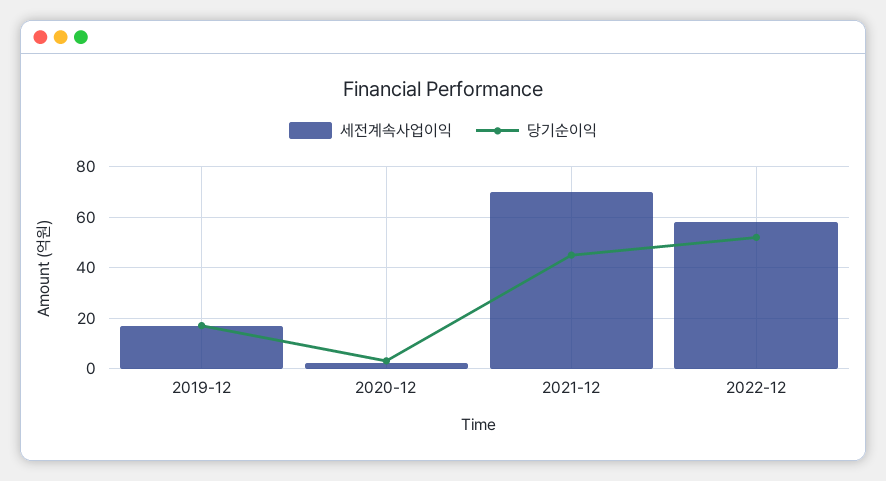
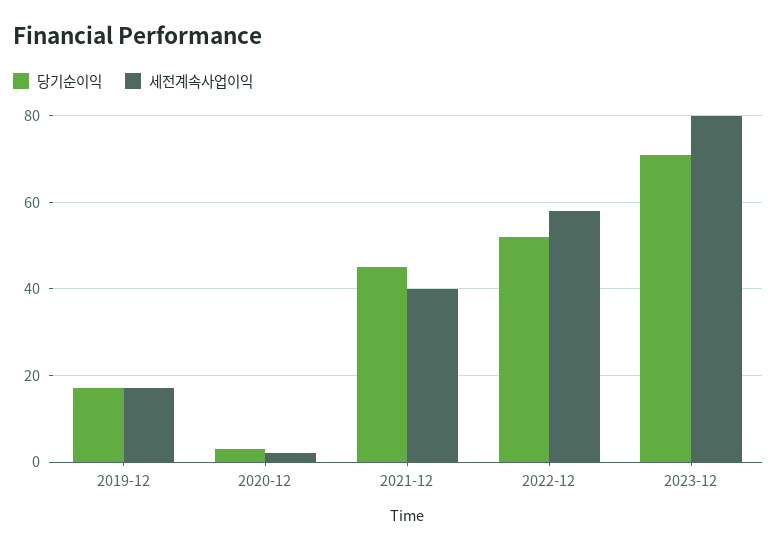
세전계속사업이익, 2021-12: 70 -> 40
당기순이익, 2023-12: none -> 70
세전계속사업이익, 2023-12: none -> 80

